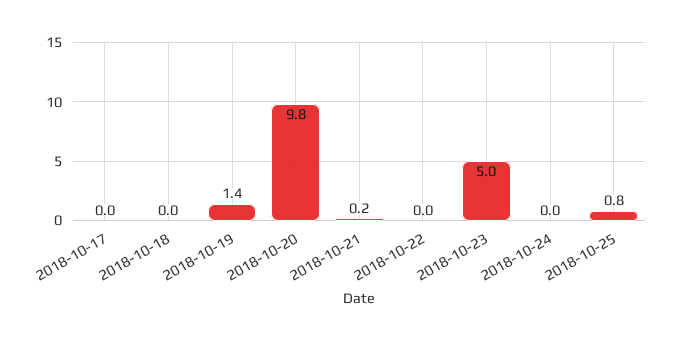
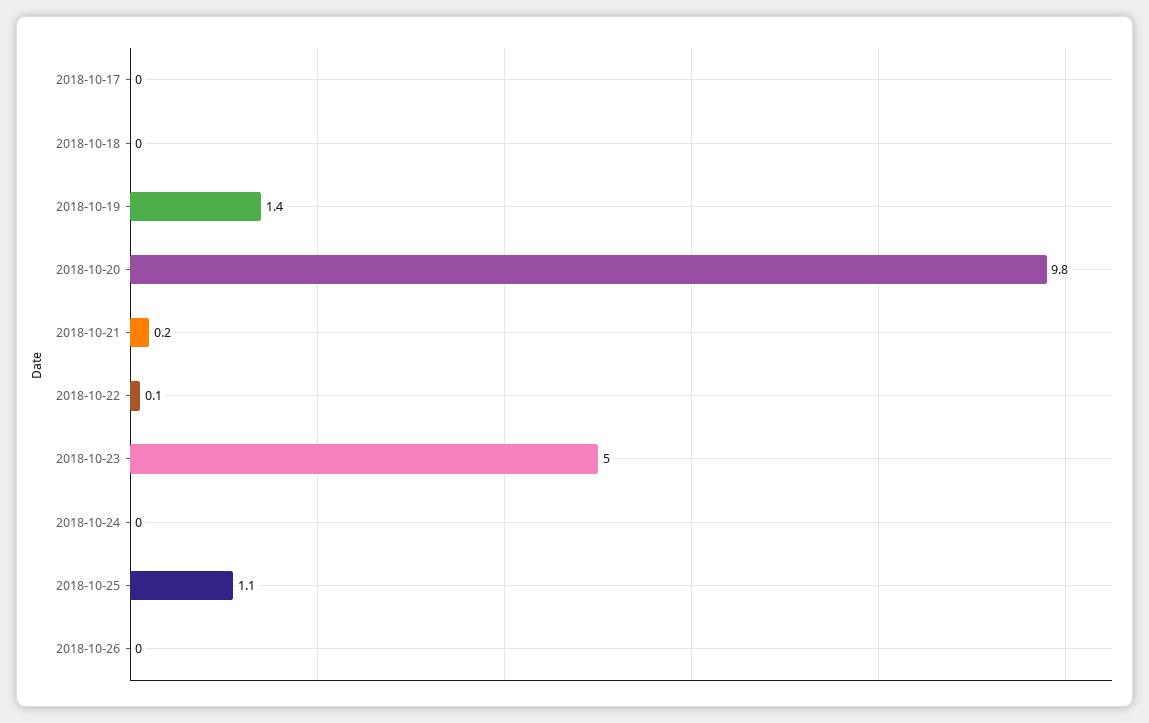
2018-10-22: 0 -> 0.1
2018-10-25: 0.8 -> 1.1
2018-10-26: none -> 0

